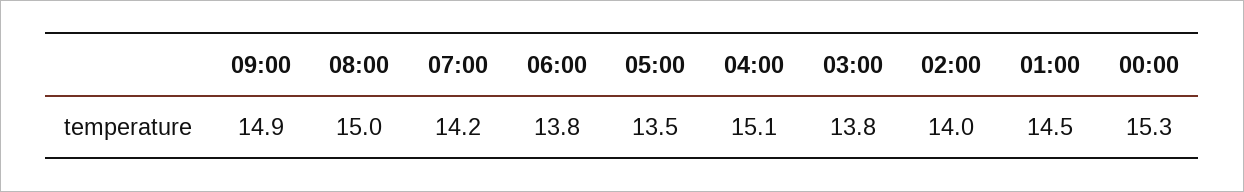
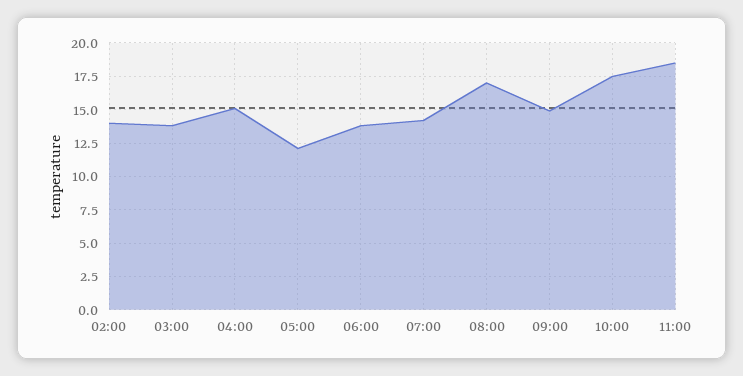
08:00: 15 -> 17
05:00: 13.5 -> 12
01:00: 14.5 -> none
00:00: 15.3 -> none
10:00: none -> 17.5
11:00: none -> 18.5

